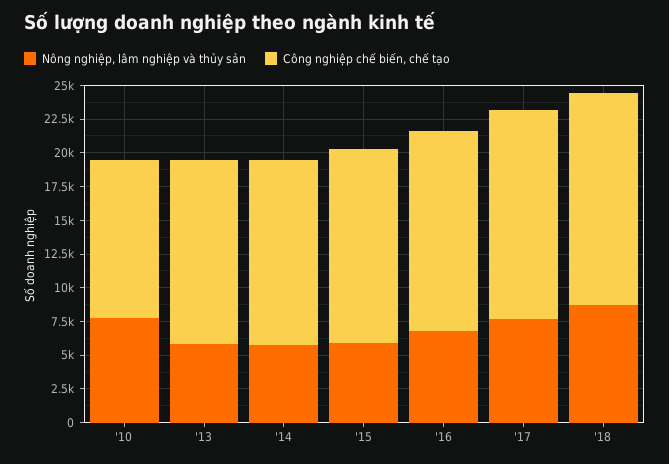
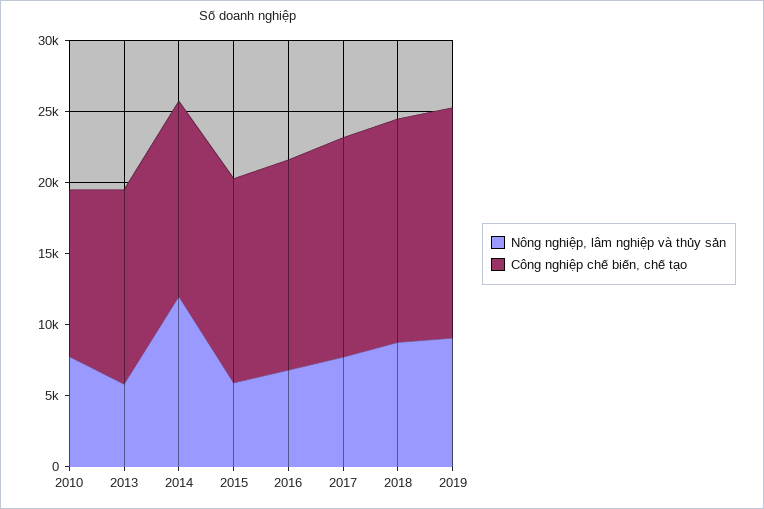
Nông nghiệp, lâm nghiệp và thủy sản, '14: 5000 -> 12000
Nông nghiệp, lâm nghiệp và thủy sản, 2019: none -> 9000
Công nghiệp chế biến, chế tạo, 2019: none -> 16000

